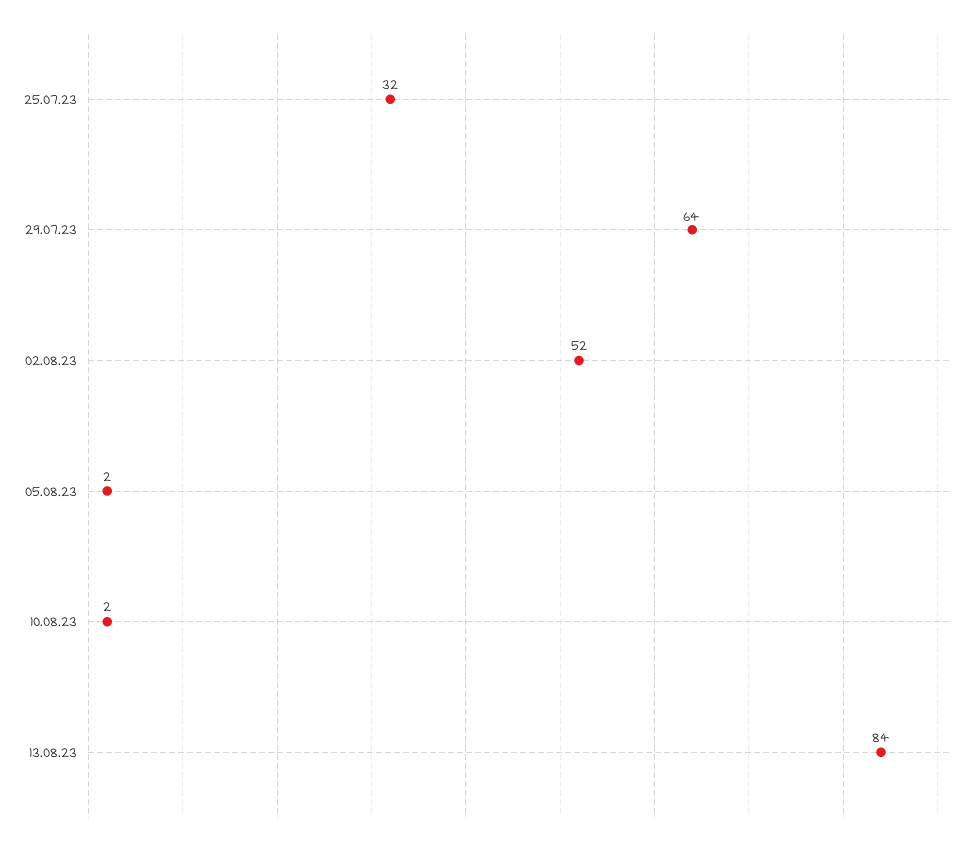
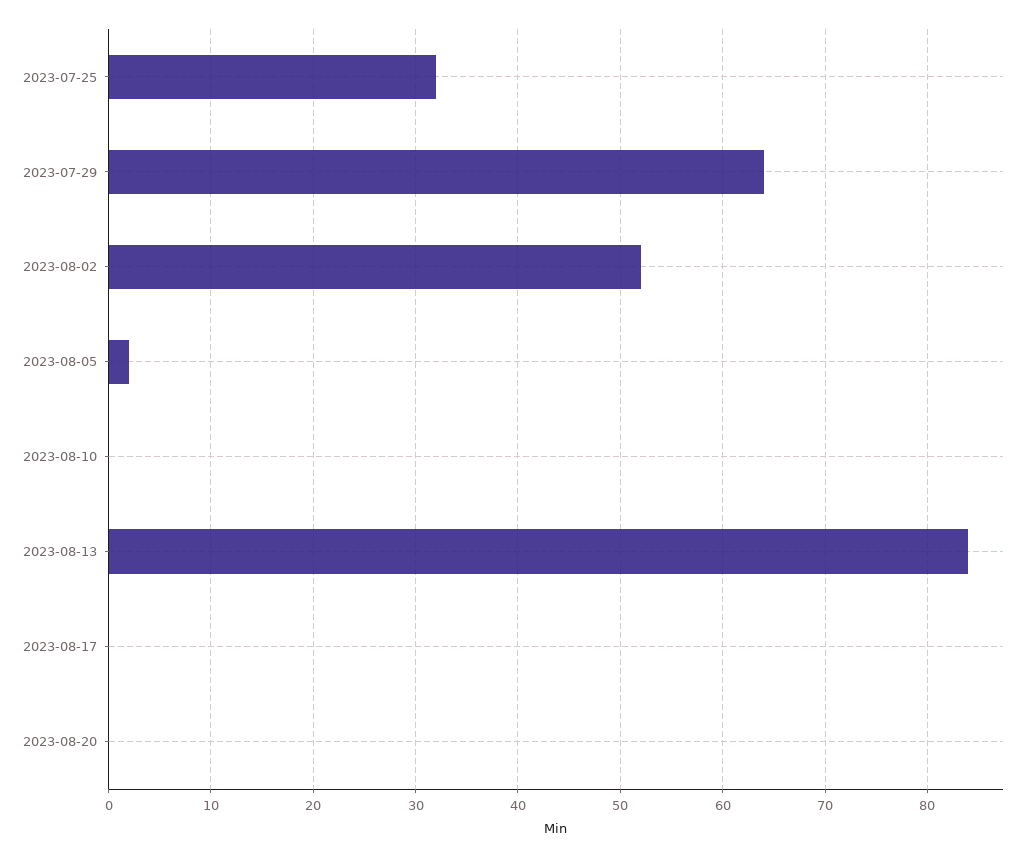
10.08.23: 2 -> 0
2023-08-17: none -> 0
2023-08-20: none -> 0

